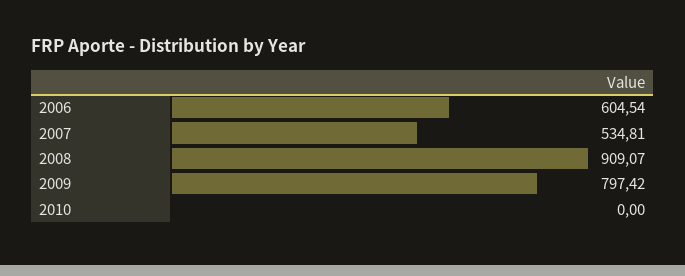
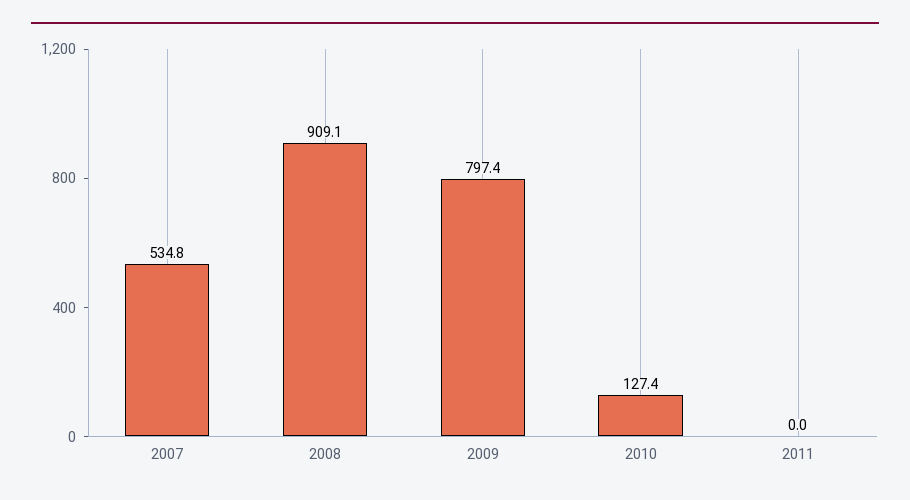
2006: 604.54 -> none
2010: 0 -> 127.4
2011: none -> 0

